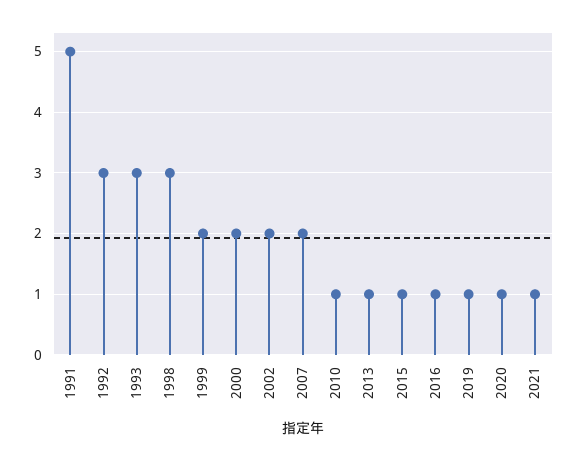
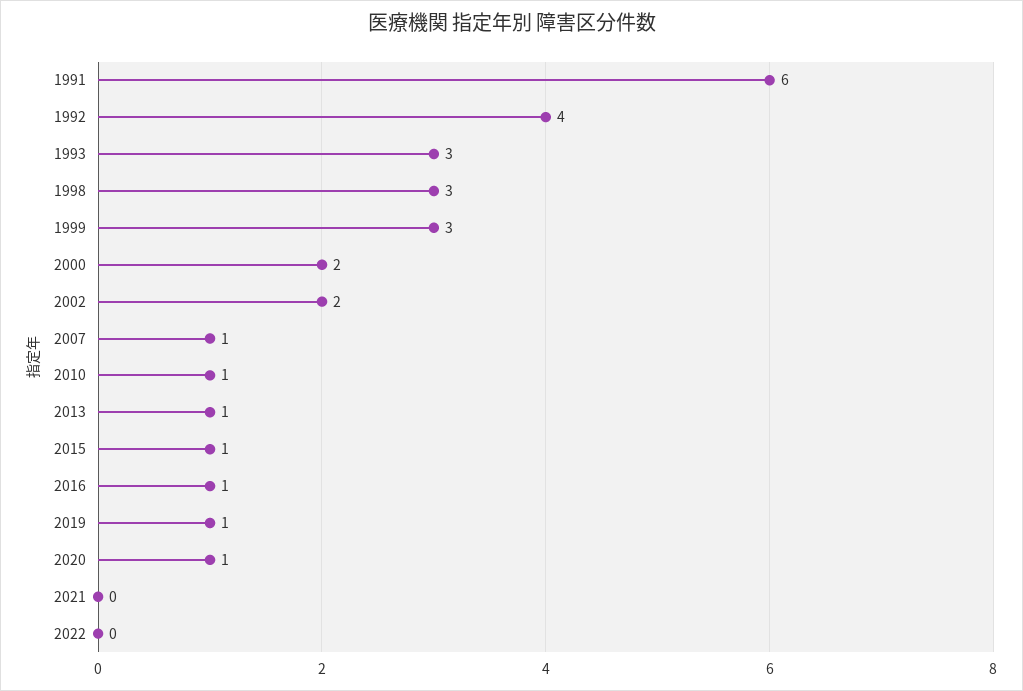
1991: 5 -> 6
1992: 3 -> 4
1999: 2 -> 3
2007: 2 -> 1
2021: 1 -> 0
2022: none -> 0

